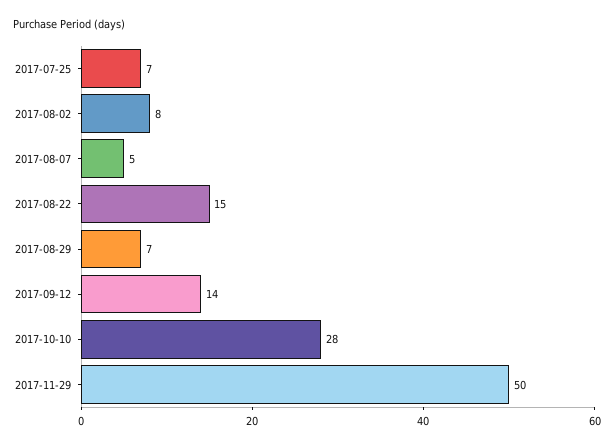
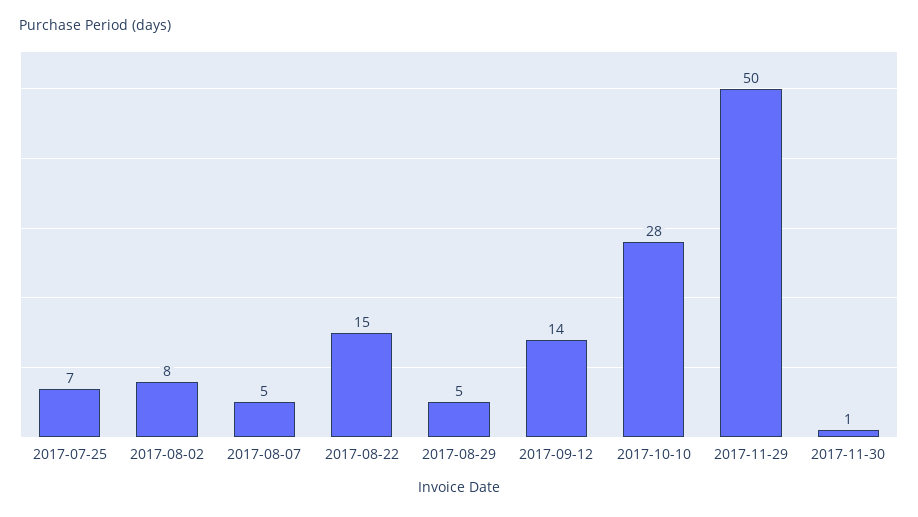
2017-08-29: 7 -> 5
2017-11-30: none -> 1

